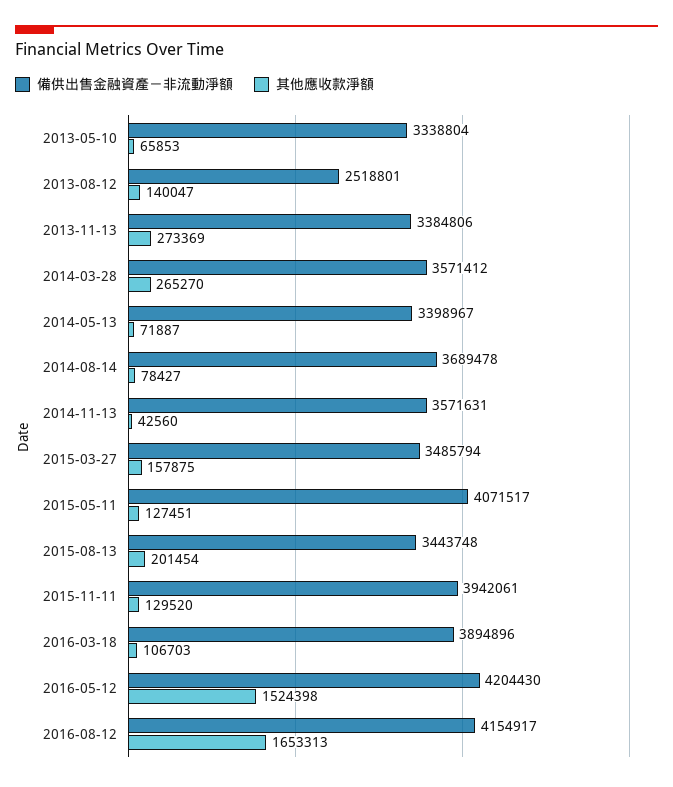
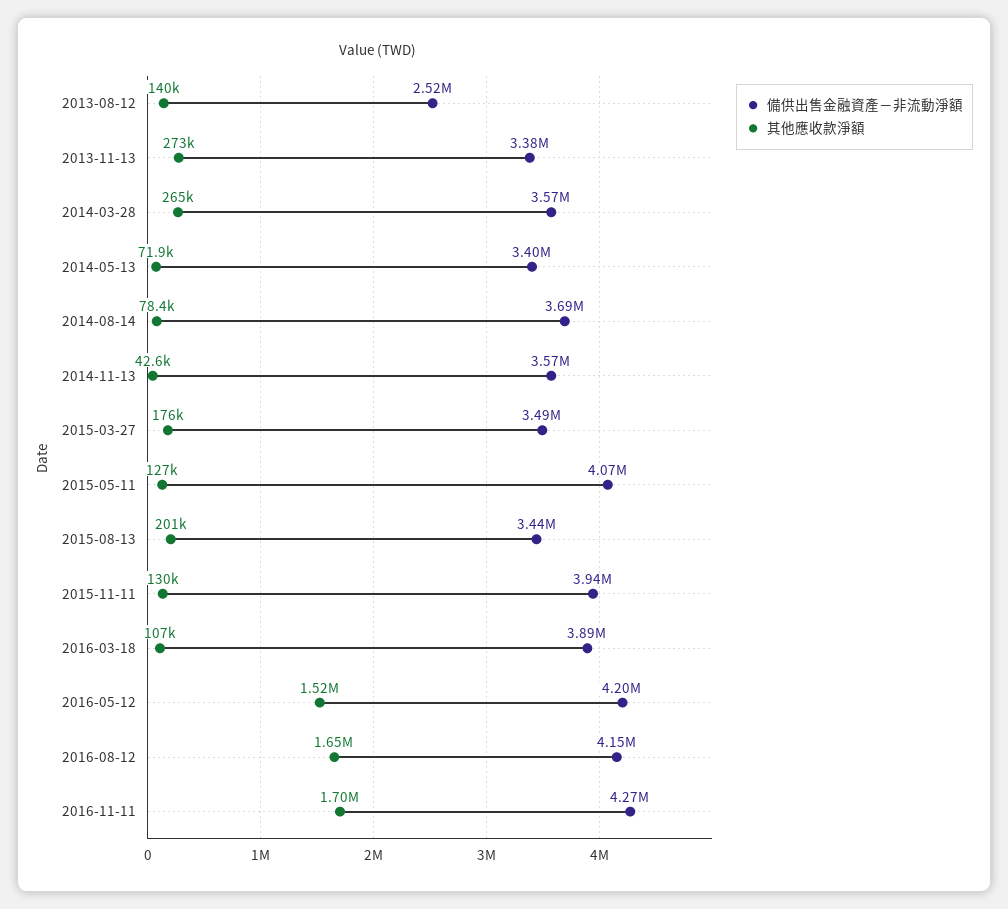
備供出售金融資產－非流動淨額, 2013-05-10: 3338804 -> none
其他應收款淨額, 2013-05-10: 65853 -> none
其他應收款淨額, 2015-03-27: 157875 -> 176000
備供出售金融資產－非流動淨額, 2016-11-11: none -> 4270000
其他應收款淨額, 2016-11-11: none -> 1700000

